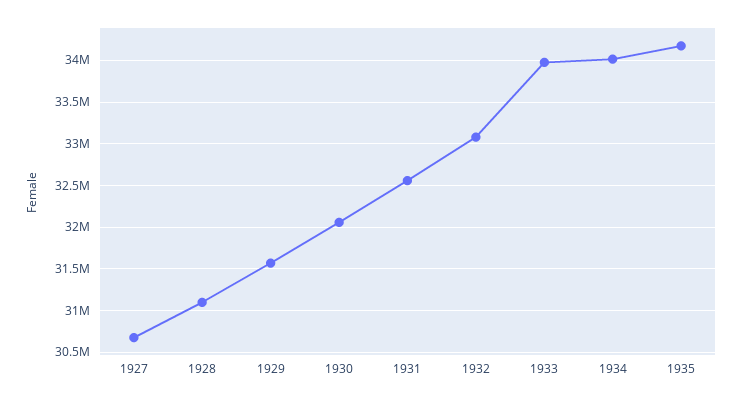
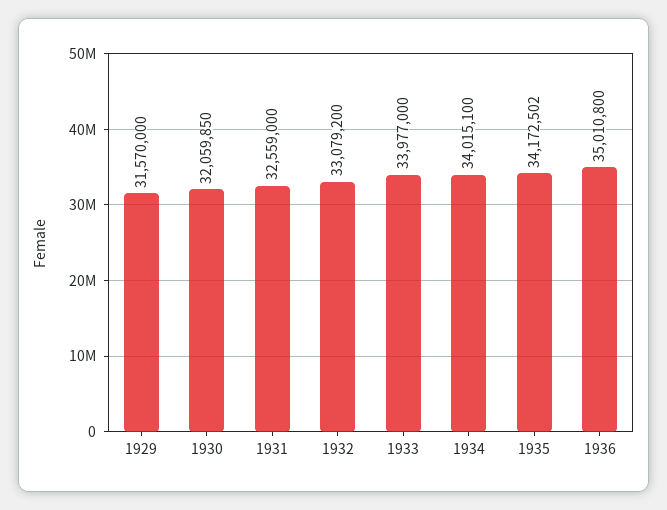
1927: 30700000 -> none
1928: 31100000 -> none
1936: none -> 35010800

